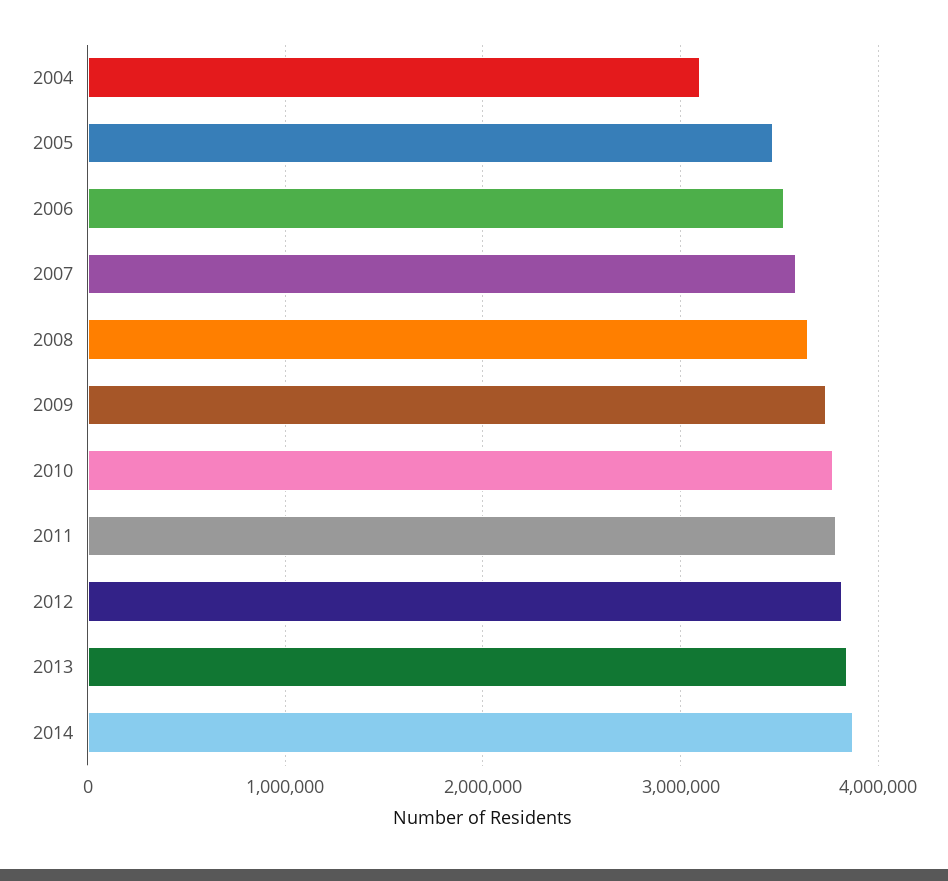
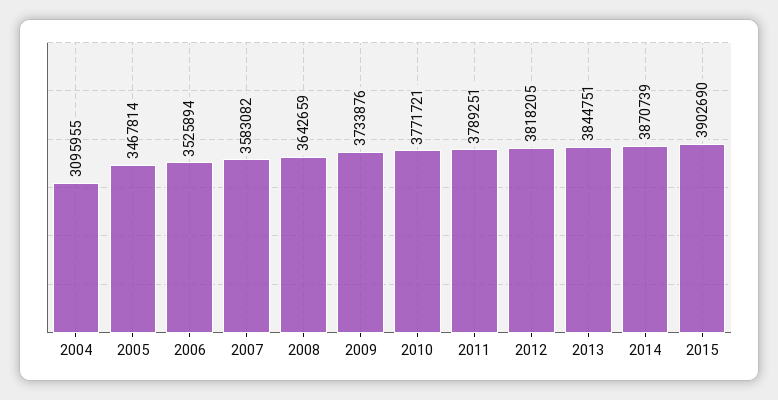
2015: none -> 3902690

